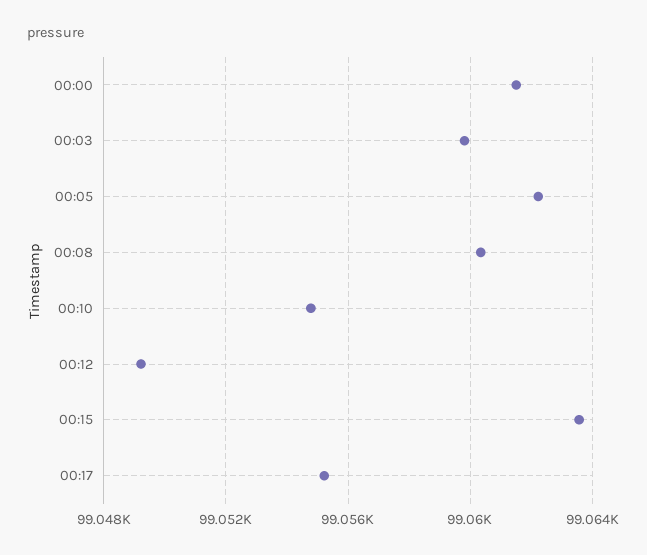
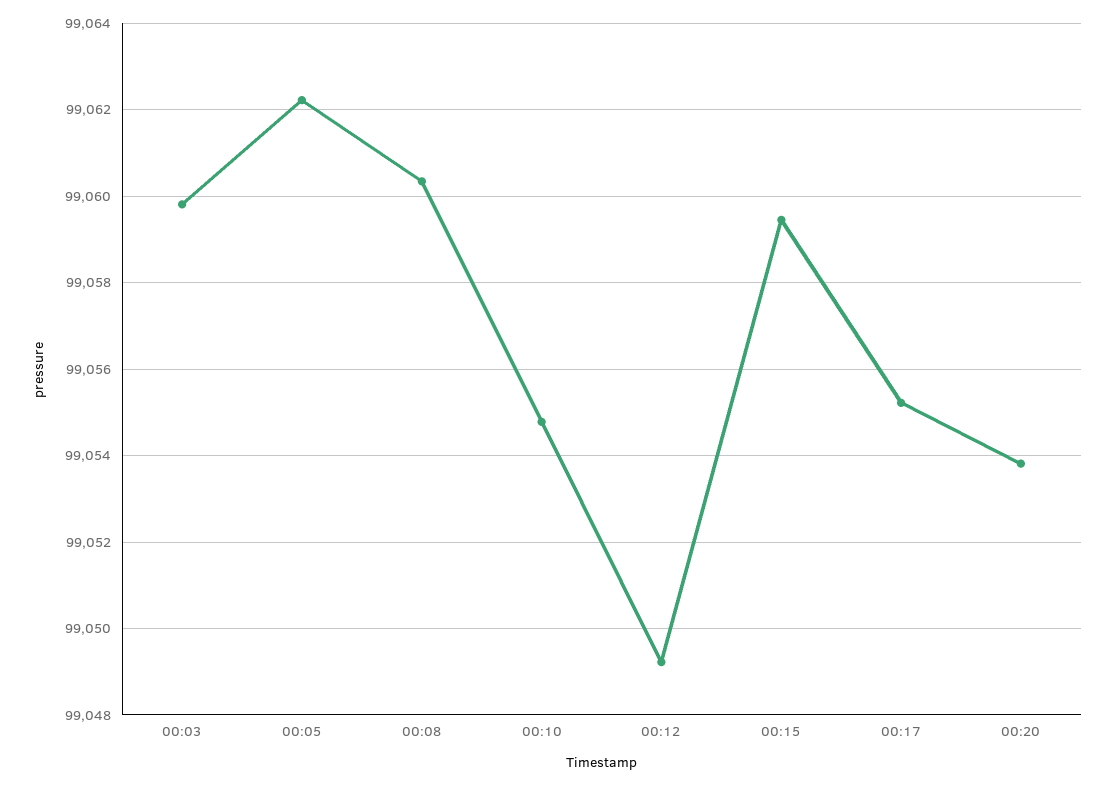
00:00: 99061.5 -> none
00:15: 99063.5 -> 99059.4
00:20: none -> 99053.8

